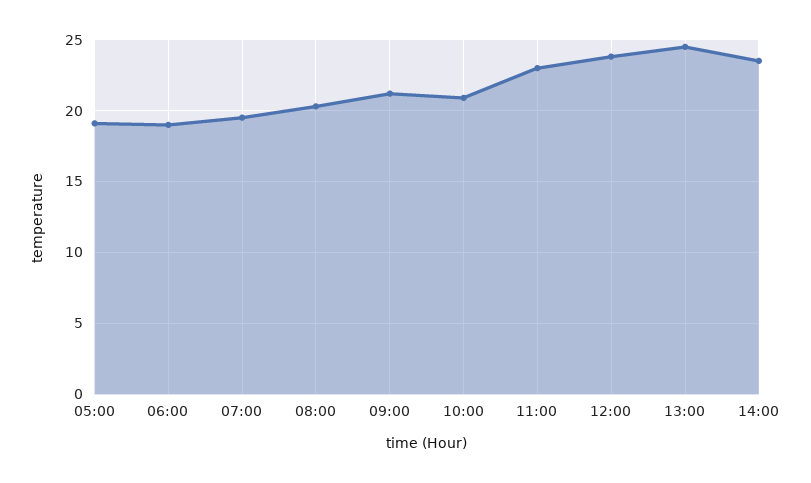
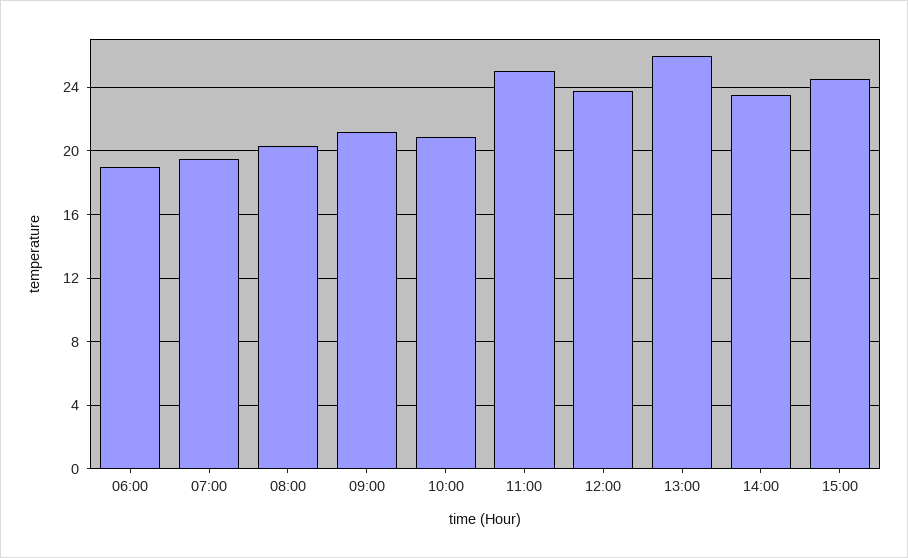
05:00: 19 -> none
11:00: 23 -> 25
13:00: 24.5 -> 26
15:00: none -> 24.5

